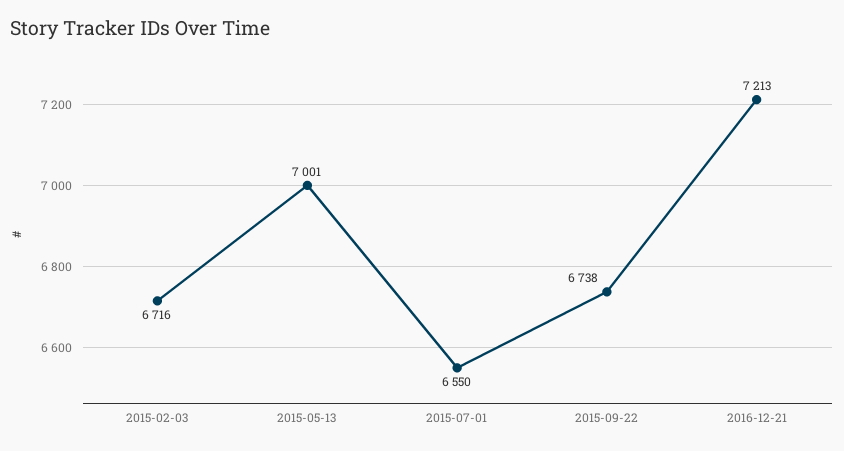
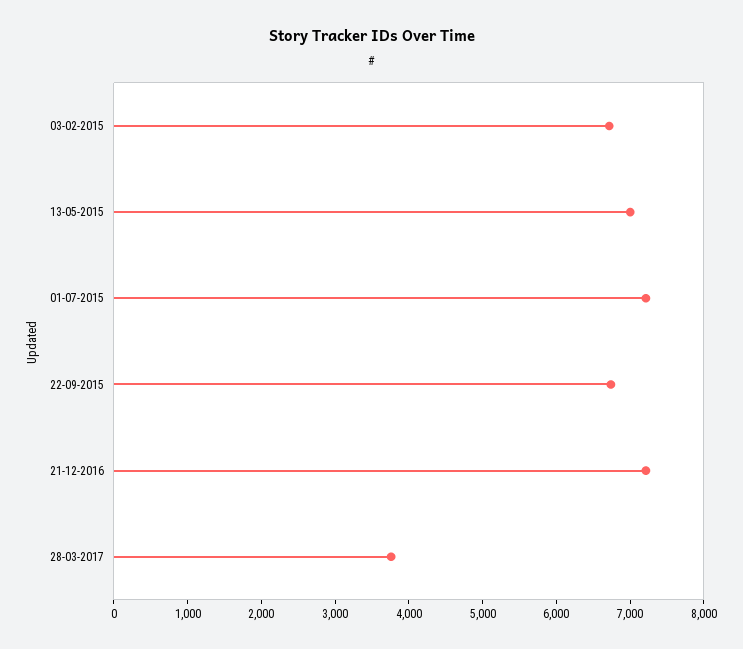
2015-07-01: 6550 -> 7200
28-03-2017: none -> 3800

